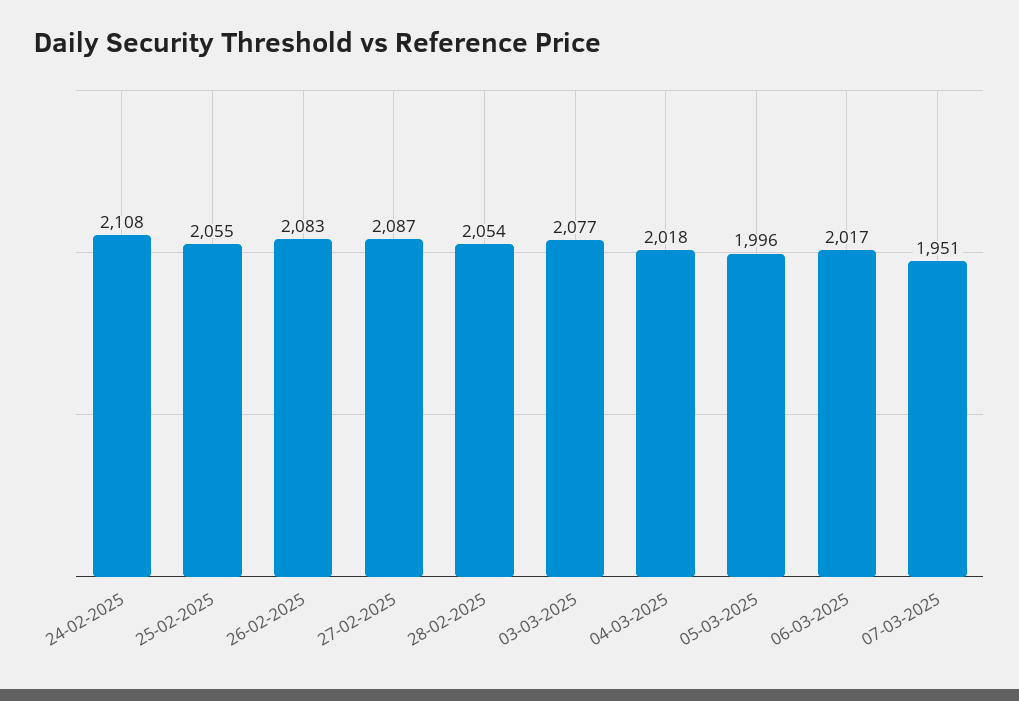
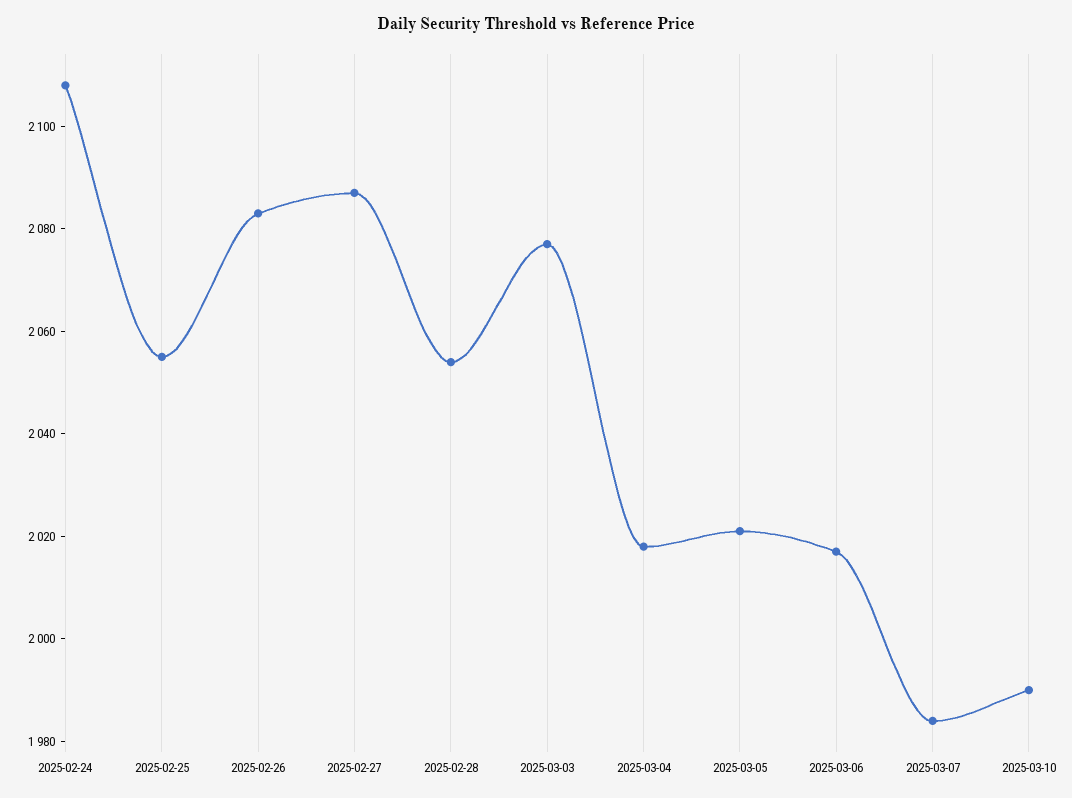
05-03-2025: 1996 -> 2020
07-03-2025: 1951 -> 1985
2025-03-10: none -> 1990

